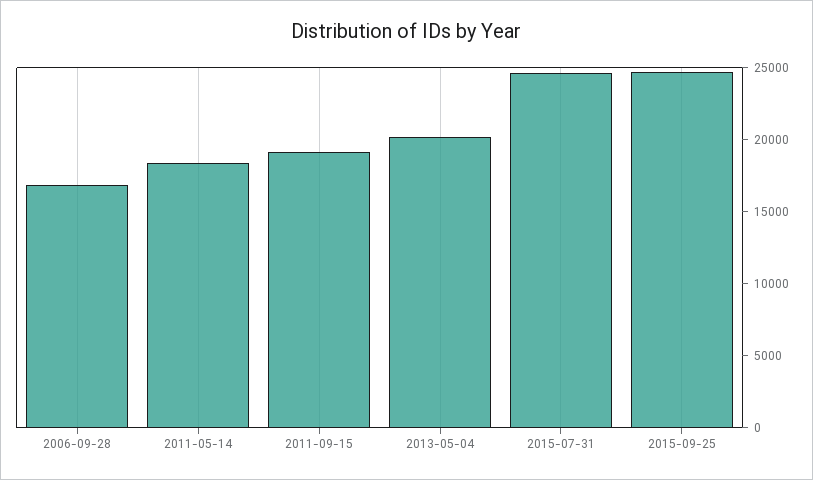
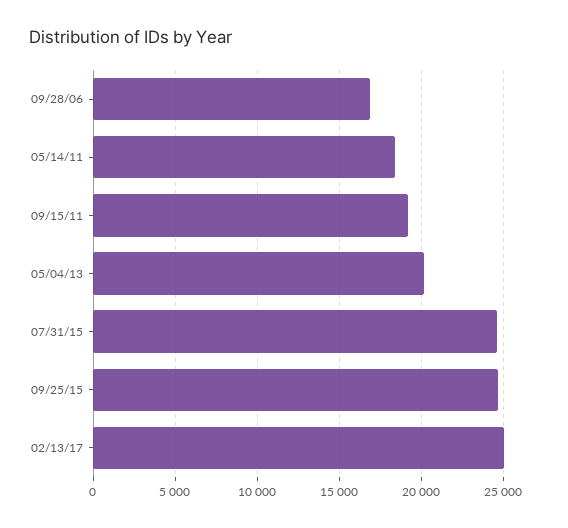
02/13/17: none -> 25000

